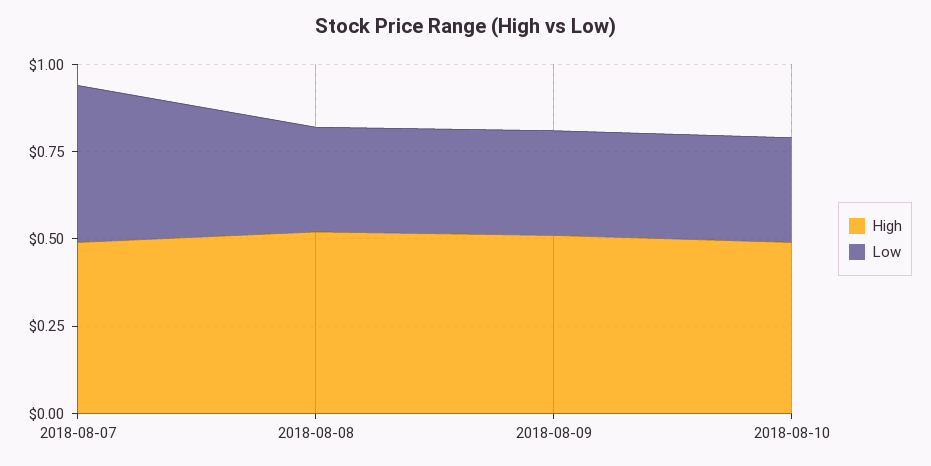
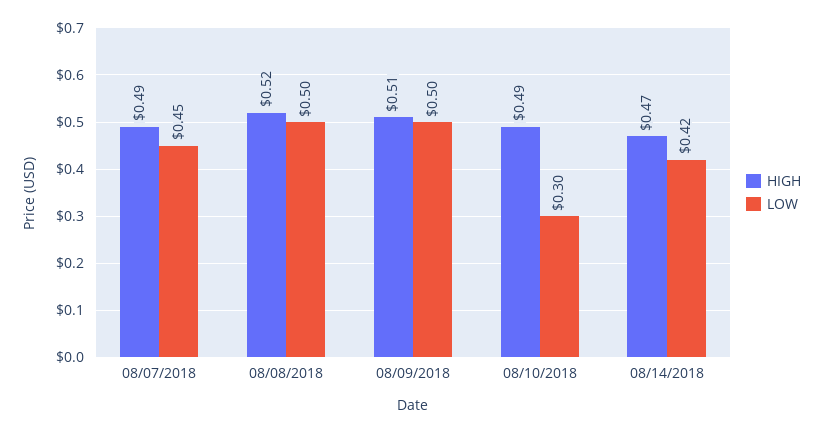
Low, 2018-08-08: 0.3 -> 0.5
Low, 2018-08-09: 0.3 -> 0.5
High, 08/14/2018: none -> 0.47
Low, 08/14/2018: none -> 0.42

